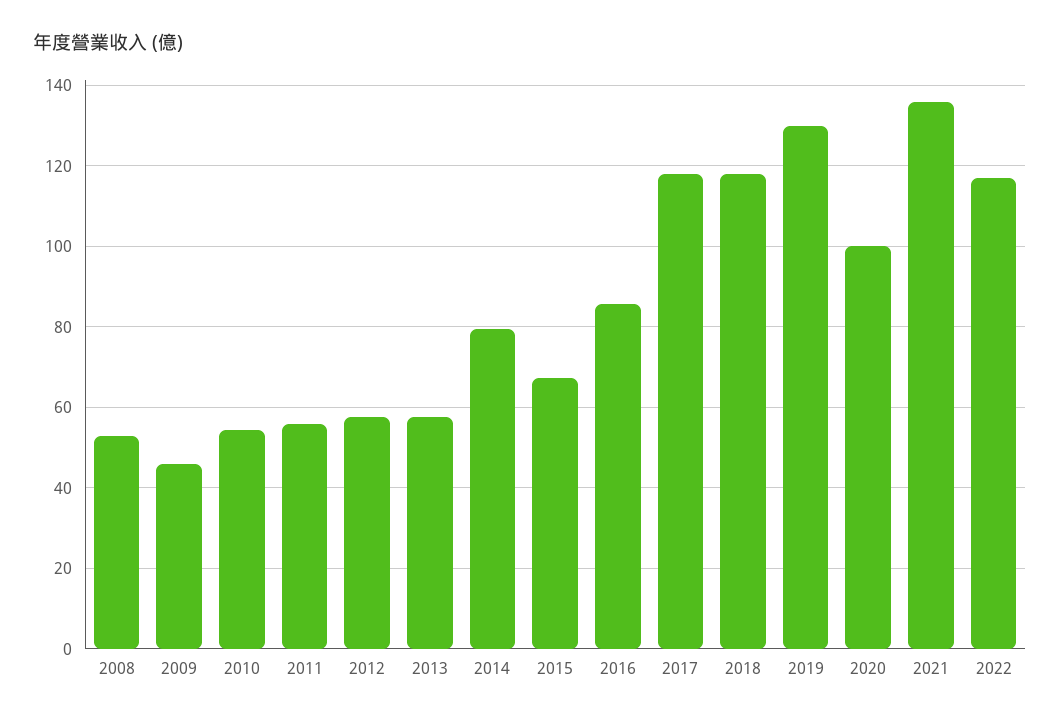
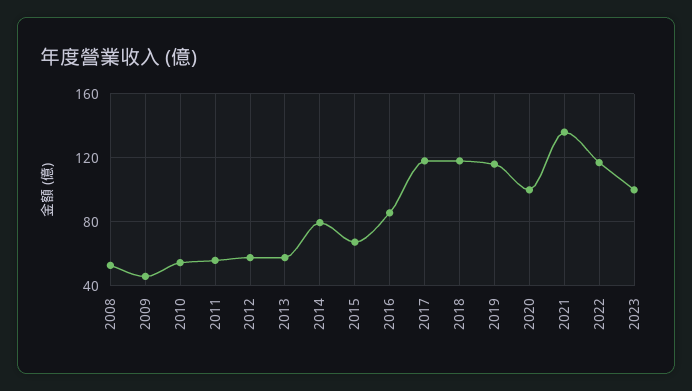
2019: 130 -> 115
2023: none -> 100

